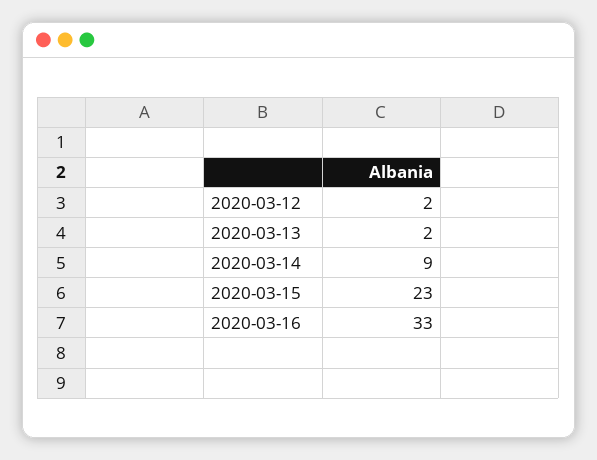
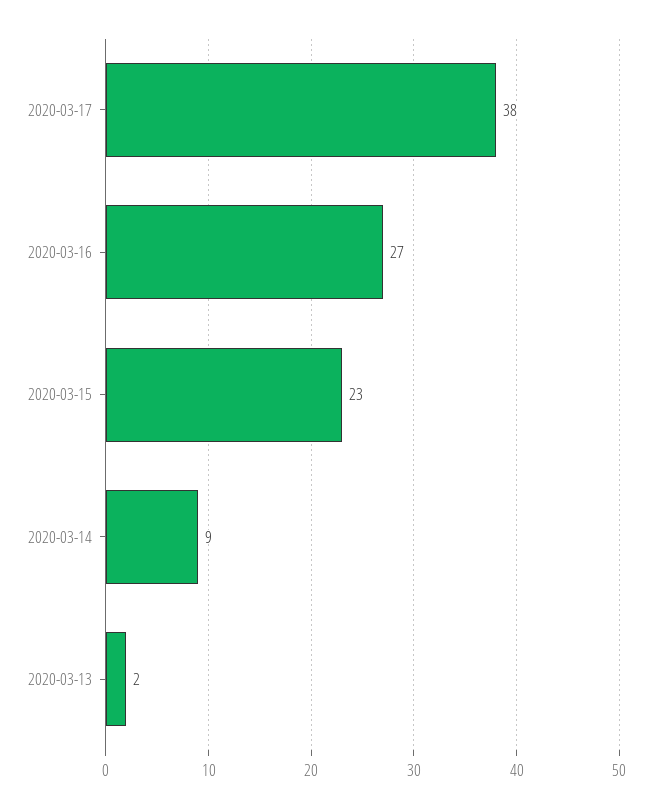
2020-03-12: 2 -> none
2020-03-16: 33 -> 27
2020-03-17: none -> 38

